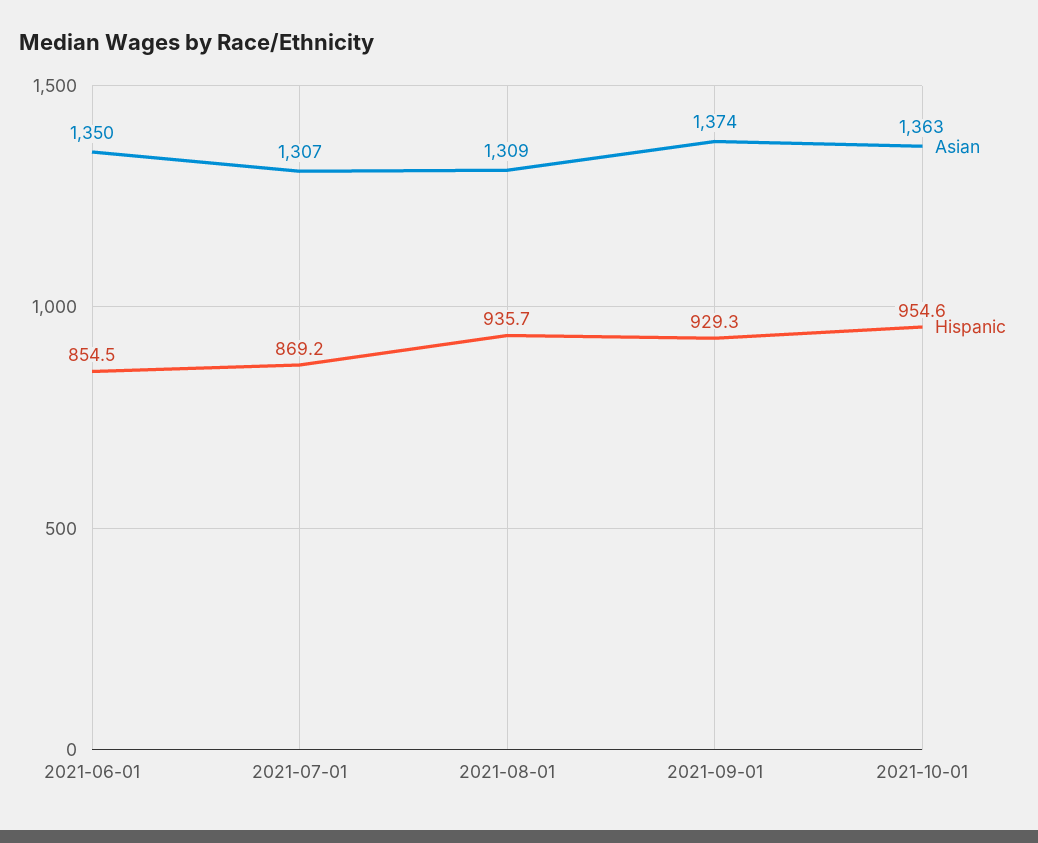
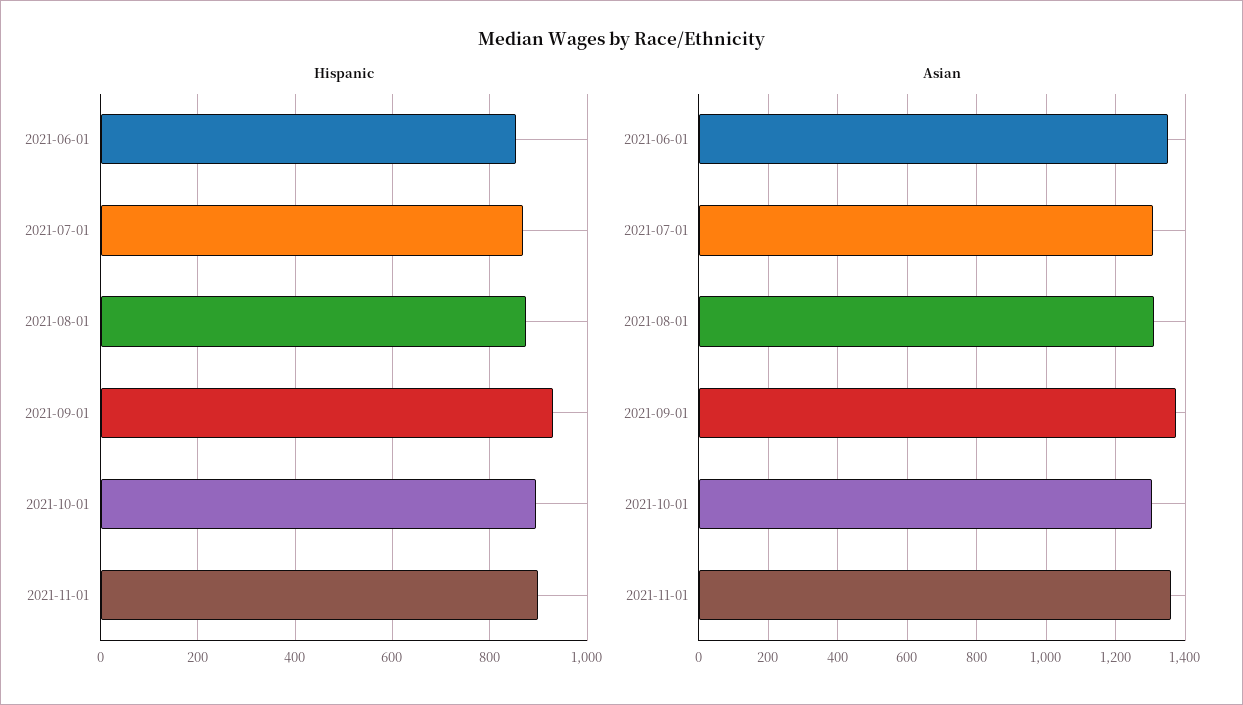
Hispanic, 2021-08-01: 935.7 -> 880
Asian, 2021-10-01: 1363 -> 1300
Hispanic, 2021-10-01: 954.6 -> 900
Hispanic, 2021-11-01: none -> 900
Asian, 2021-11-01: none -> 1360

